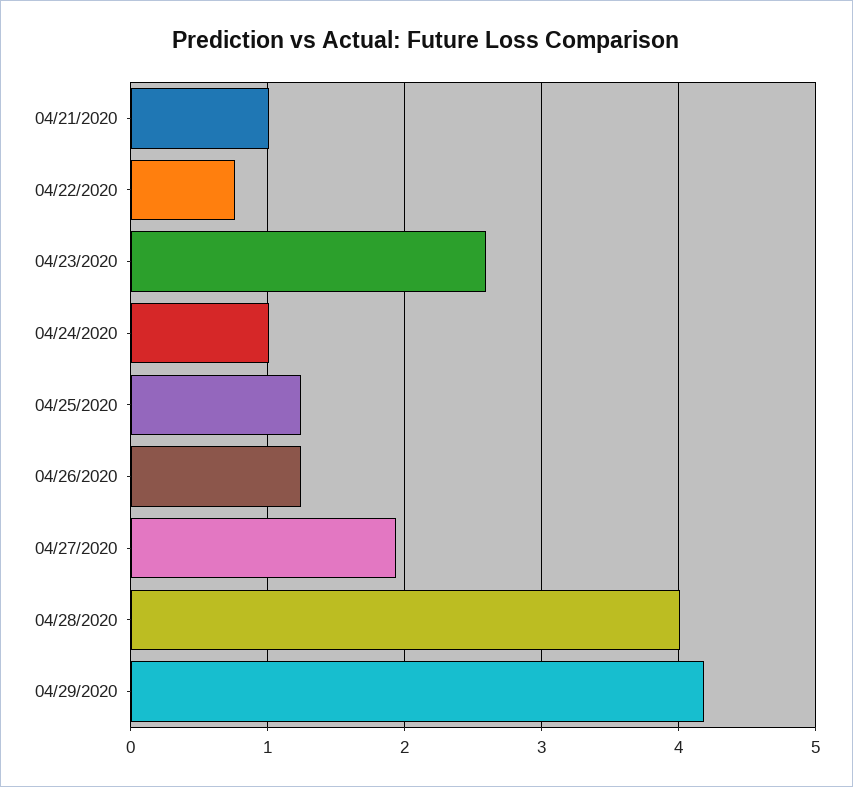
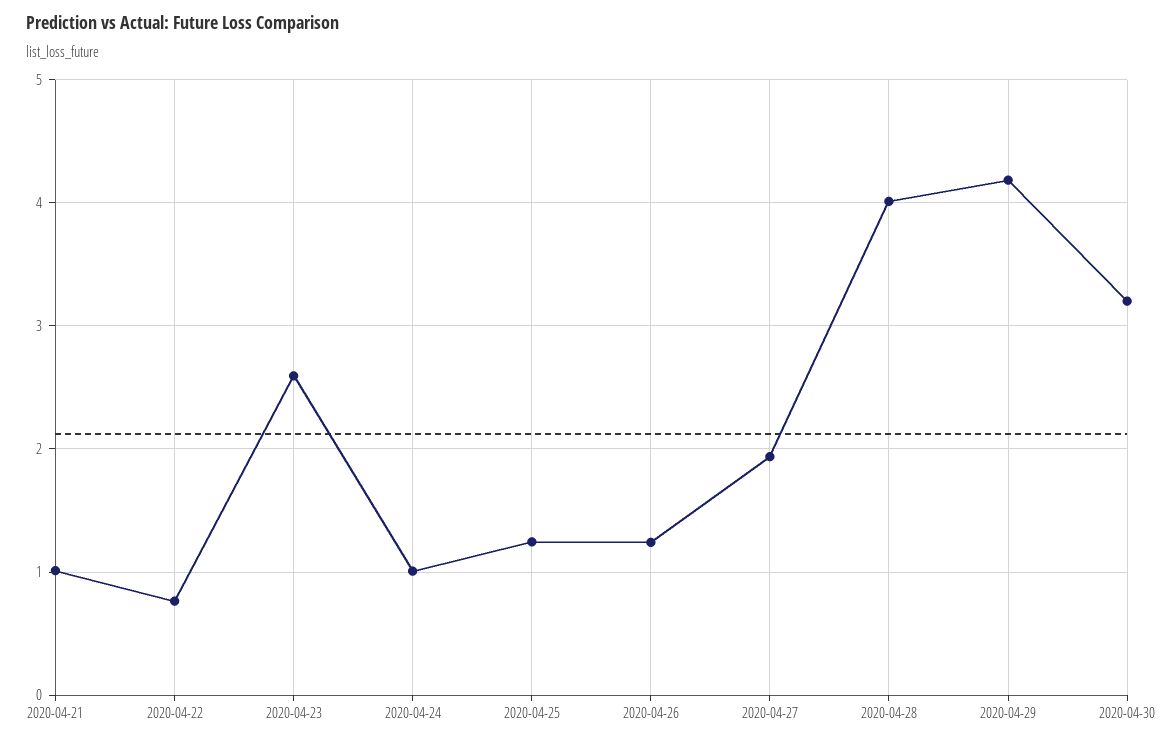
2020-04-30: none -> 3.2

